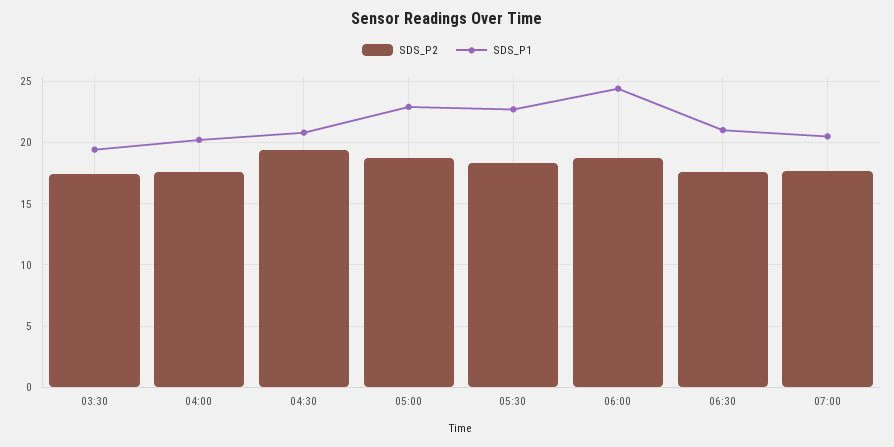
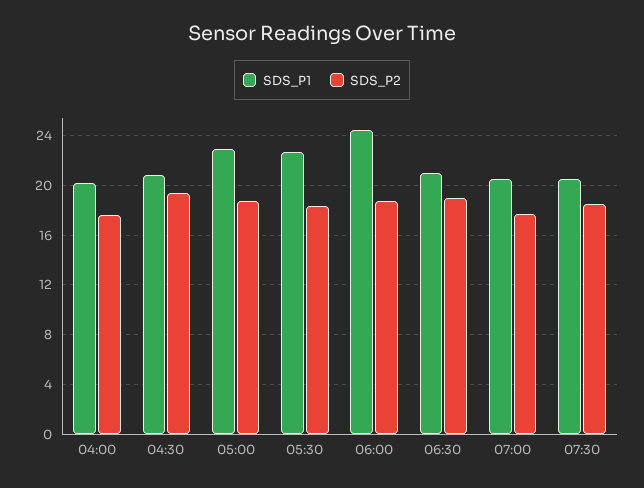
SDS_P2, 03:30: 17.5 -> none
SDS_P1, 03:30: 19.5 -> none
SDS_P2, 06:30: 17.5 -> 19
SDS_P1, 07:30: none -> 20.5
SDS_P2, 07:30: none -> 18.5

